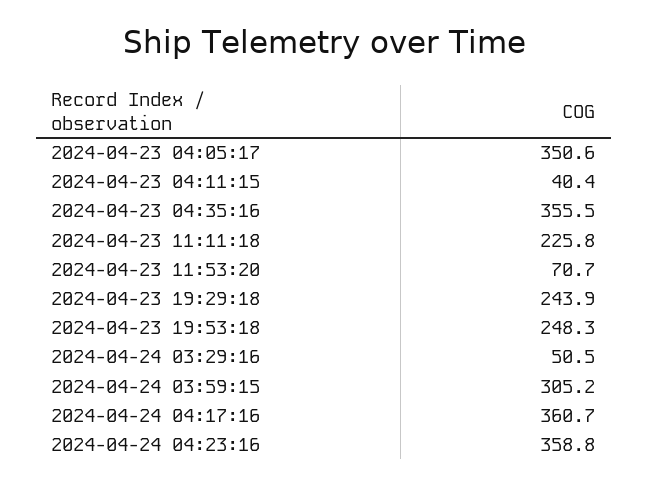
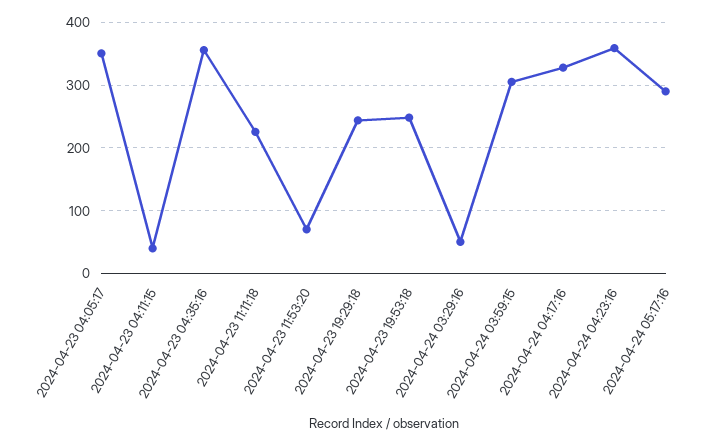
2024-04-24 04:17:16: 360.7 -> 330
2024-04-24 05:17:16: none -> 290

